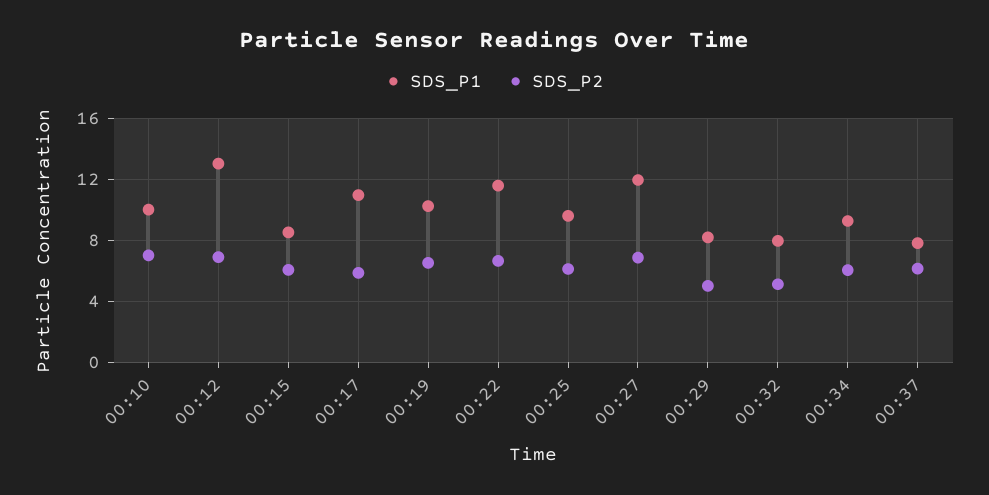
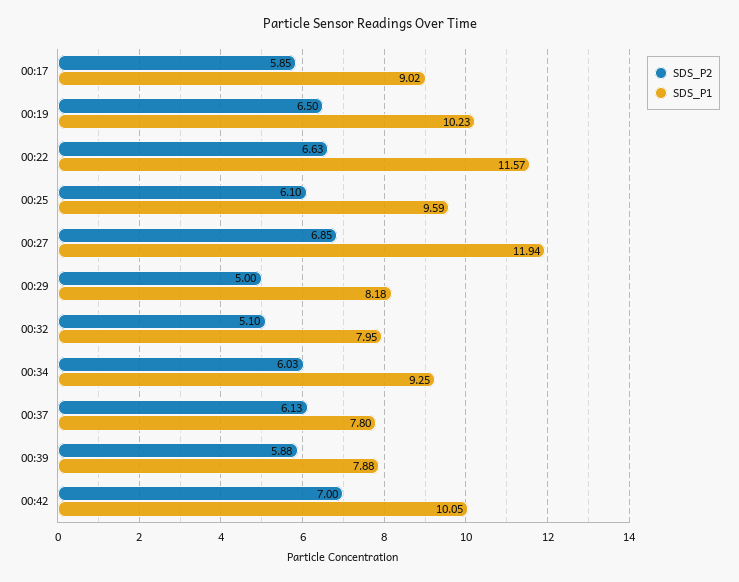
SDS_P1, 00:10: 10 -> none
SDS_P2, 00:10: 7 -> none
SDS_P1, 00:12: 13 -> none
SDS_P2, 00:12: 7 -> none
SDS_P1, 00:15: 8.5 -> none
SDS_P2, 00:15: 6 -> none
SDS_P1, 00:17: 11 -> 9.02
SDS_P2, 00:39: none -> 5.88
SDS_P1, 00:39: none -> 7.88
SDS_P2, 00:42: none -> 7
SDS_P1, 00:42: none -> 10.05

